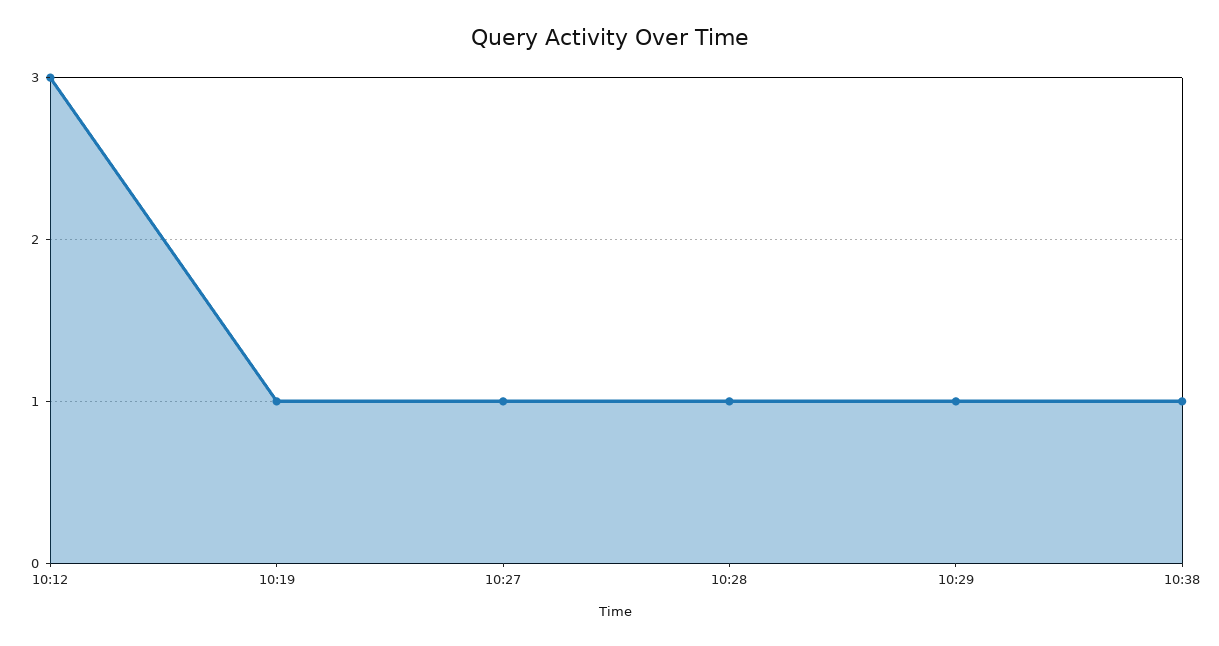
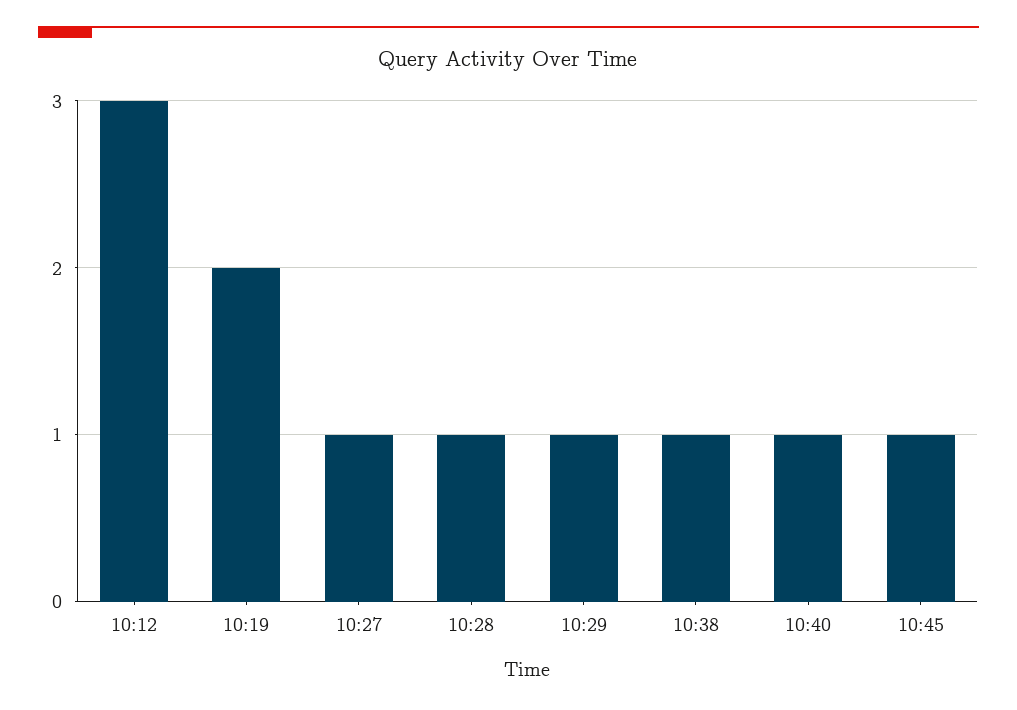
10:19: 1 -> 2
10:40: none -> 1
10:45: none -> 1

